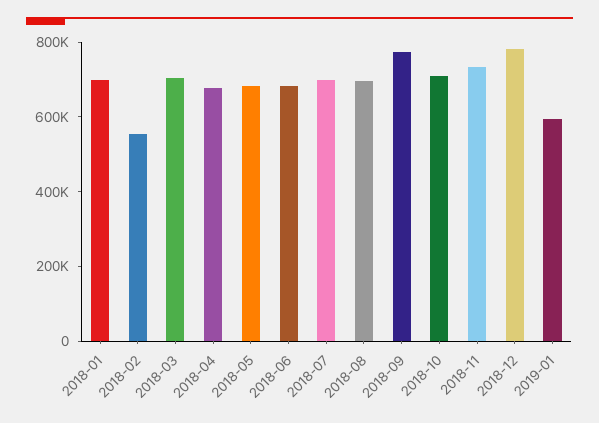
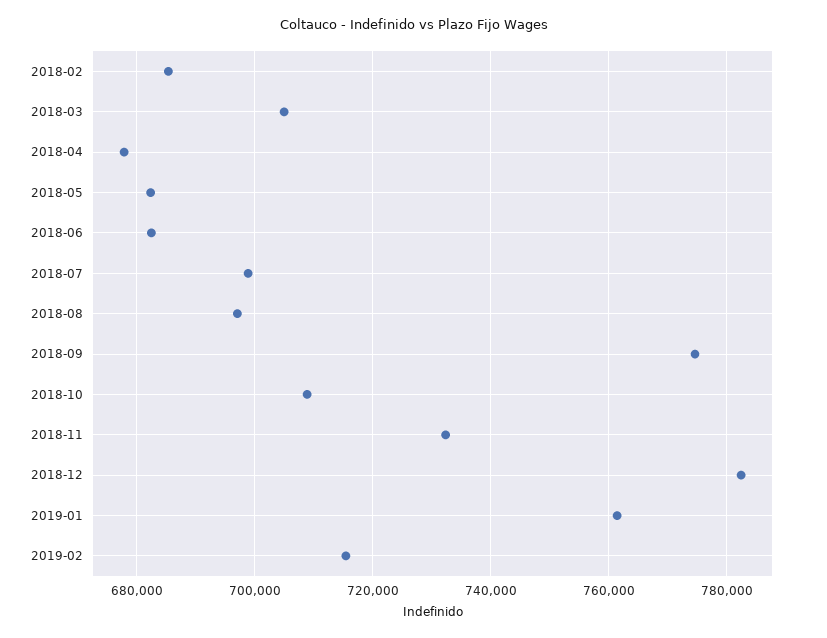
2018-01: 700000 -> none
2018-02: 550000 -> 686000
2019-01: 600000 -> 762000
2019-02: none -> 716000

